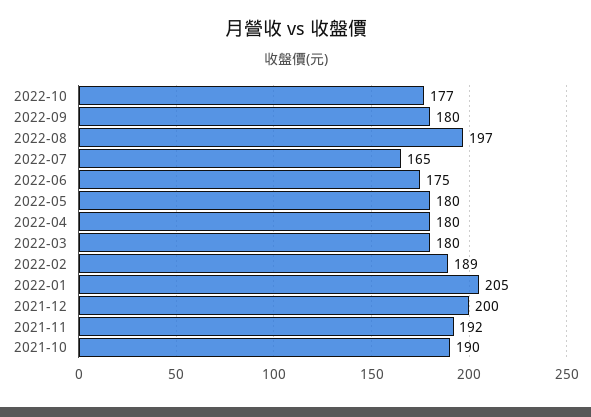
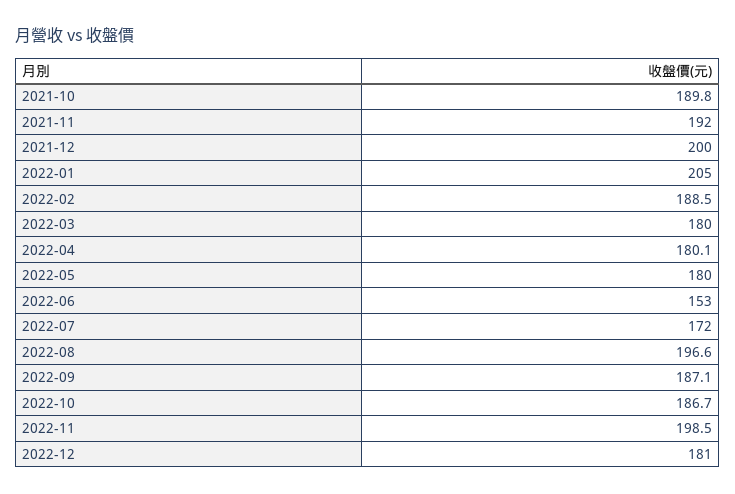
2022-10: 177 -> 186.7
2022-09: 180 -> 187.1
2022-07: 165 -> 172
2022-06: 175 -> 153
2022-11: none -> 198.5
2022-12: none -> 181

